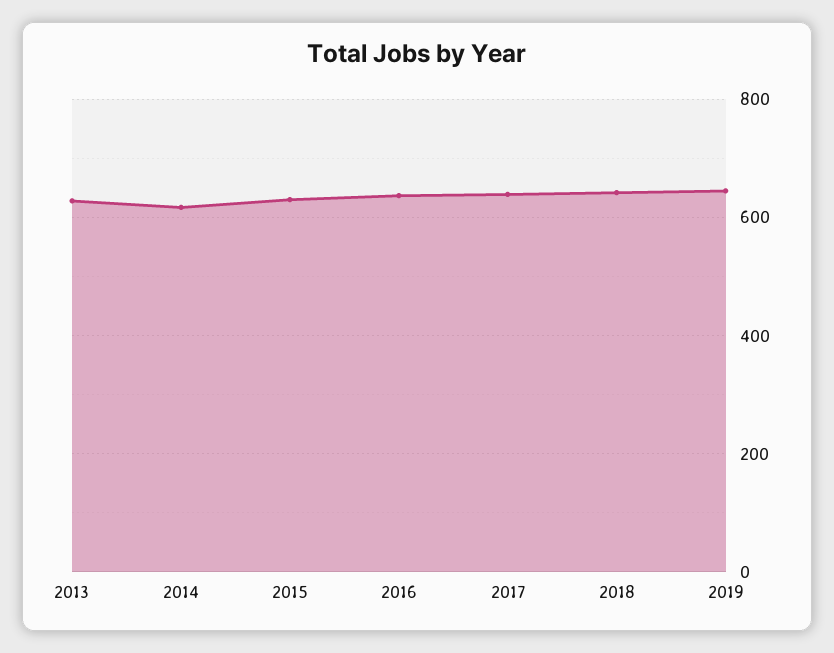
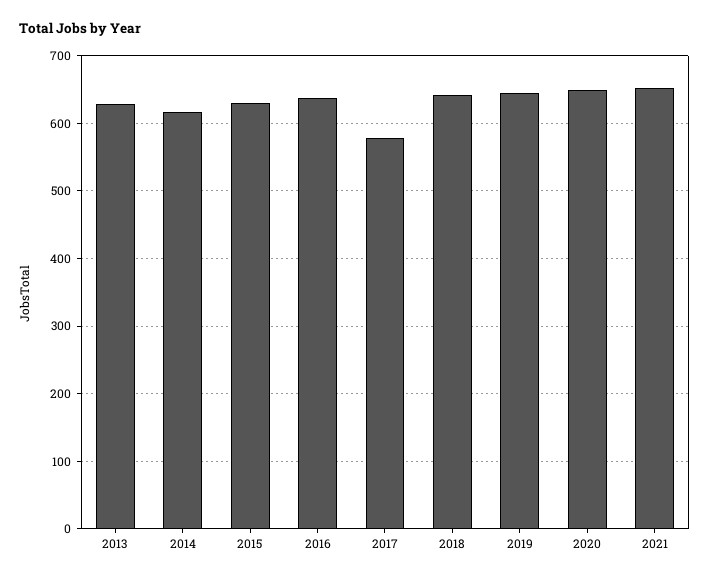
2017: 640 -> 580
2020: none -> 650
2021: none -> 650

